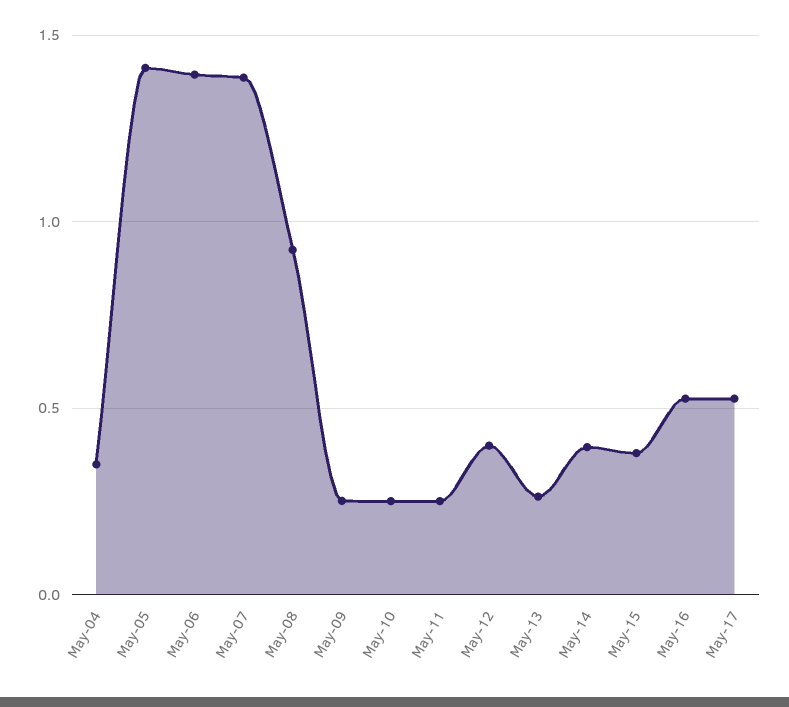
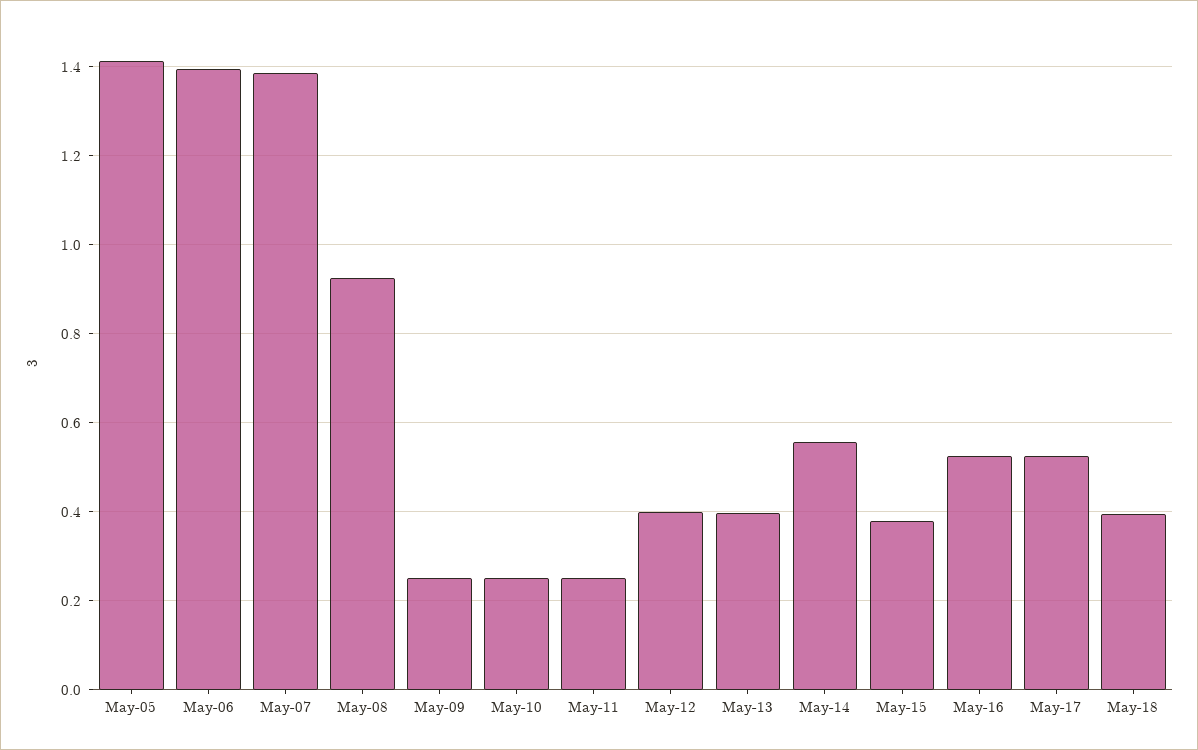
May-04: 0.35 -> none
May-13: 0.25 -> 0.4
May-14: 0.4 -> 0.56
May-18: none -> 0.4

